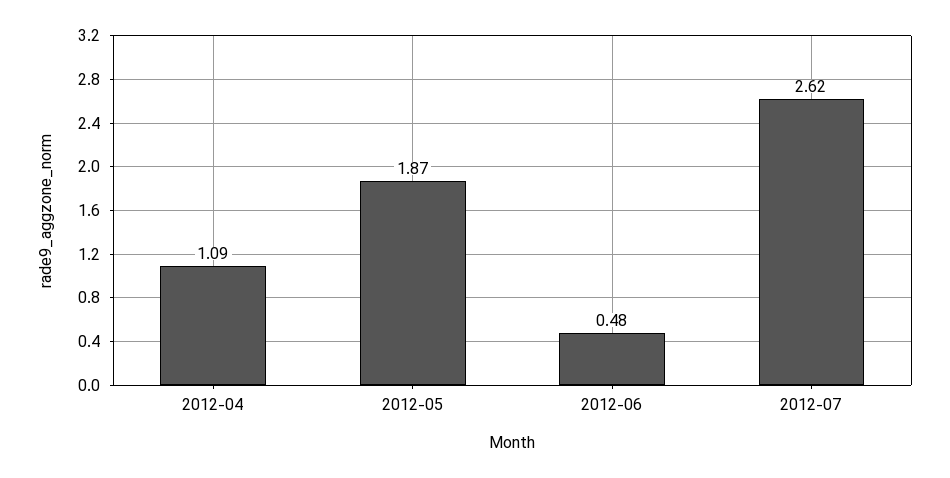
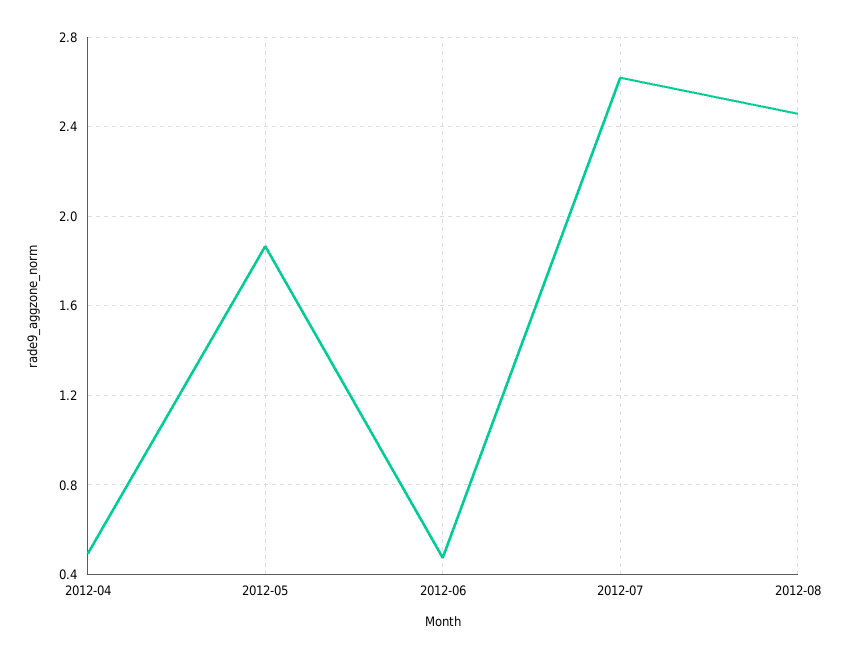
2012-04: 1.09 -> 0.5
2012-08: none -> 2.45

